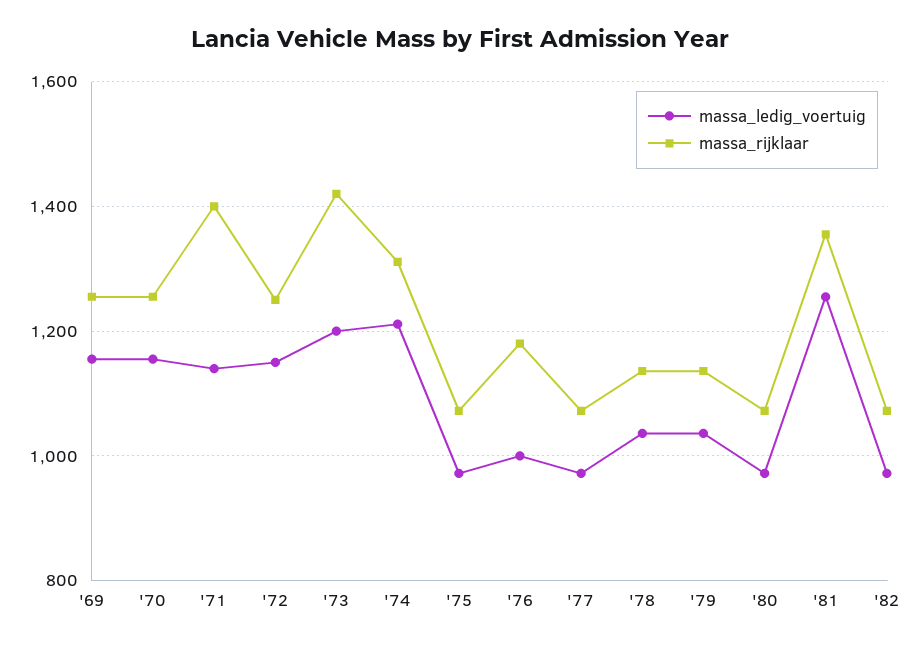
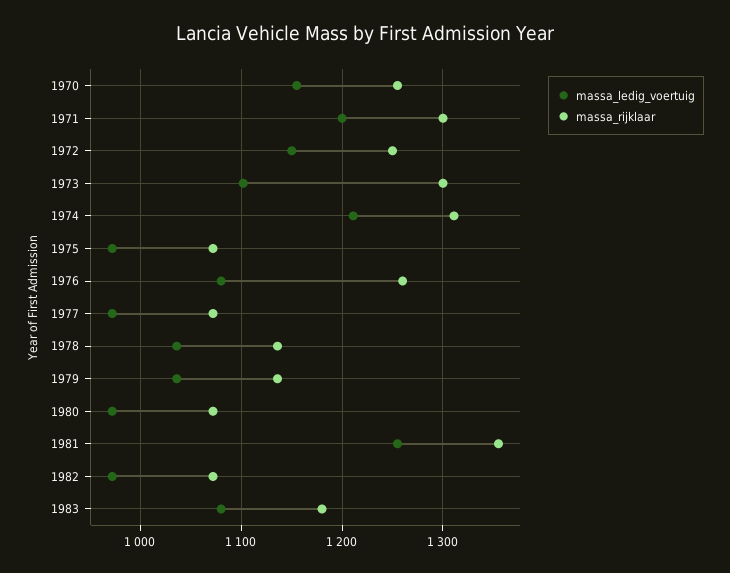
massa_ledig_voertuig, '69: 1160 -> none
massa_rijklaar, '69: 1260 -> none
massa_ledig_voertuig, '71: 1140 -> 1200
massa_rijklaar, '71: 1400 -> 1300
massa_ledig_voertuig, '73: 1200 -> 1100
massa_rijklaar, '73: 1420 -> 1300
massa_ledig_voertuig, '76: 1000 -> 1080
massa_rijklaar, '76: 1180 -> 1260
massa_ledig_voertuig, 1983: none -> 1080
massa_rijklaar, 1983: none -> 1180

